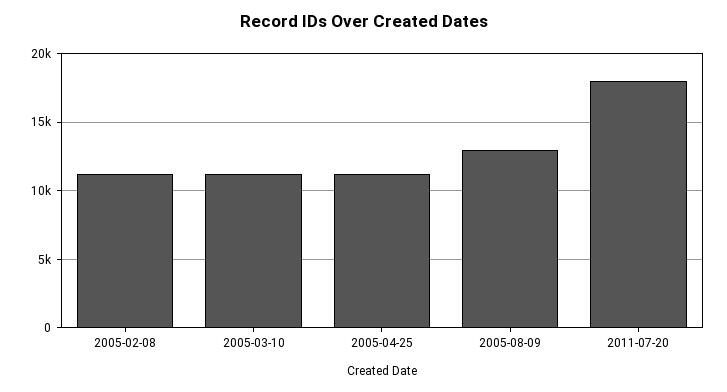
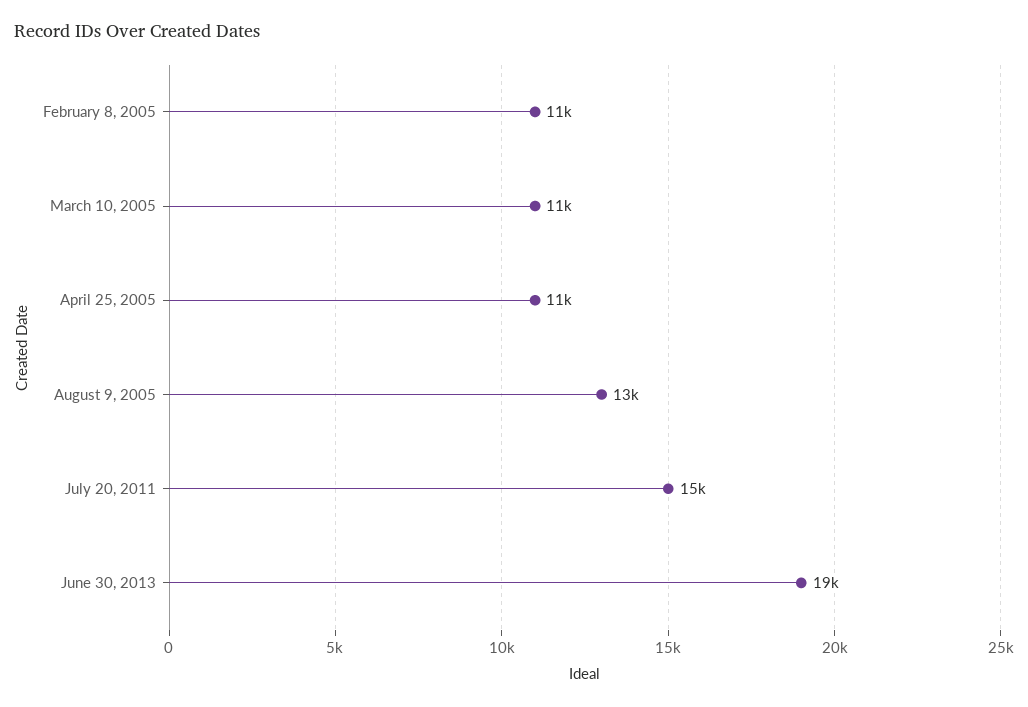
2011-07-20: 18000 -> 15000
June 30, 2013: none -> 19000

